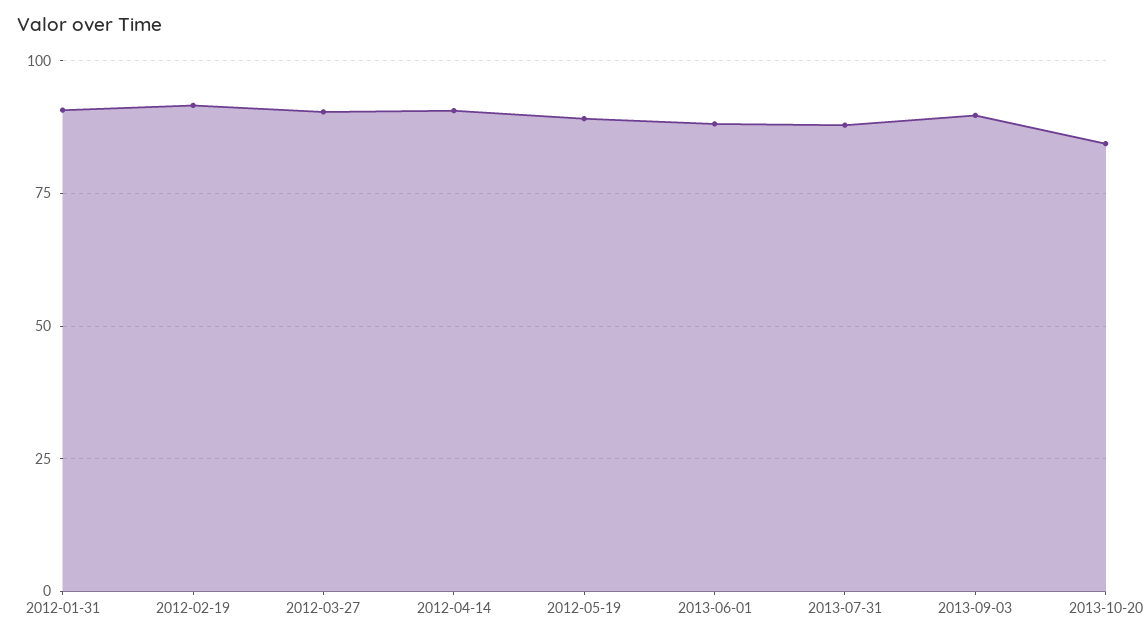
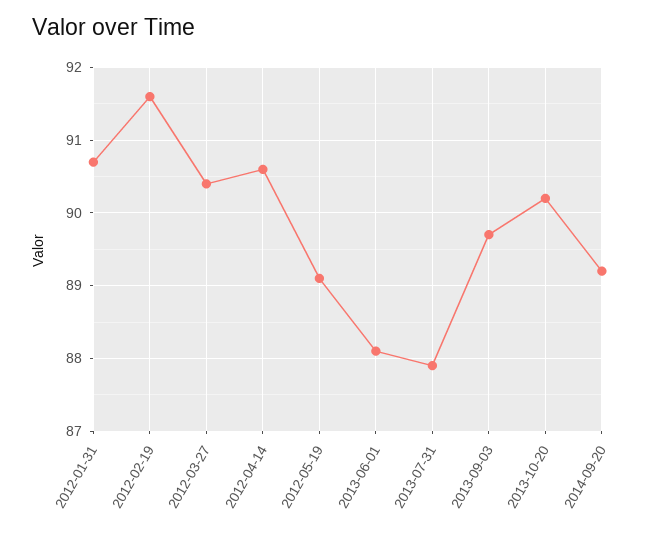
2013-10-20: 85 -> 90.2
2014-09-20: none -> 89.2

